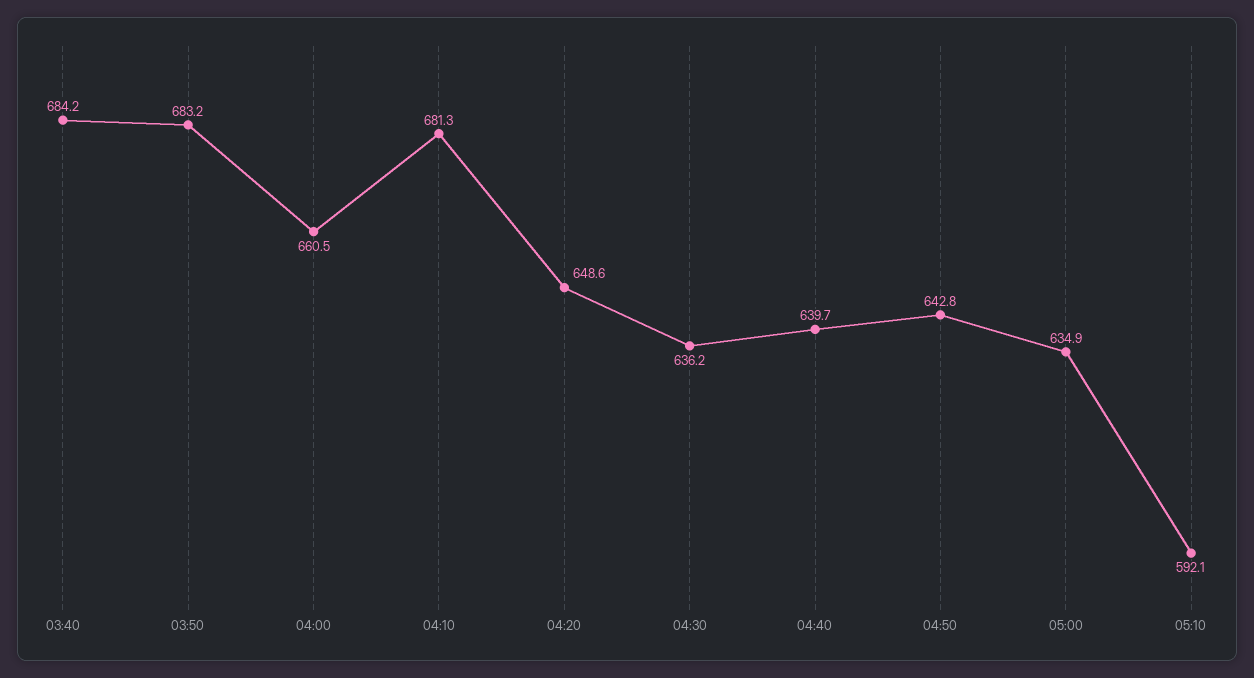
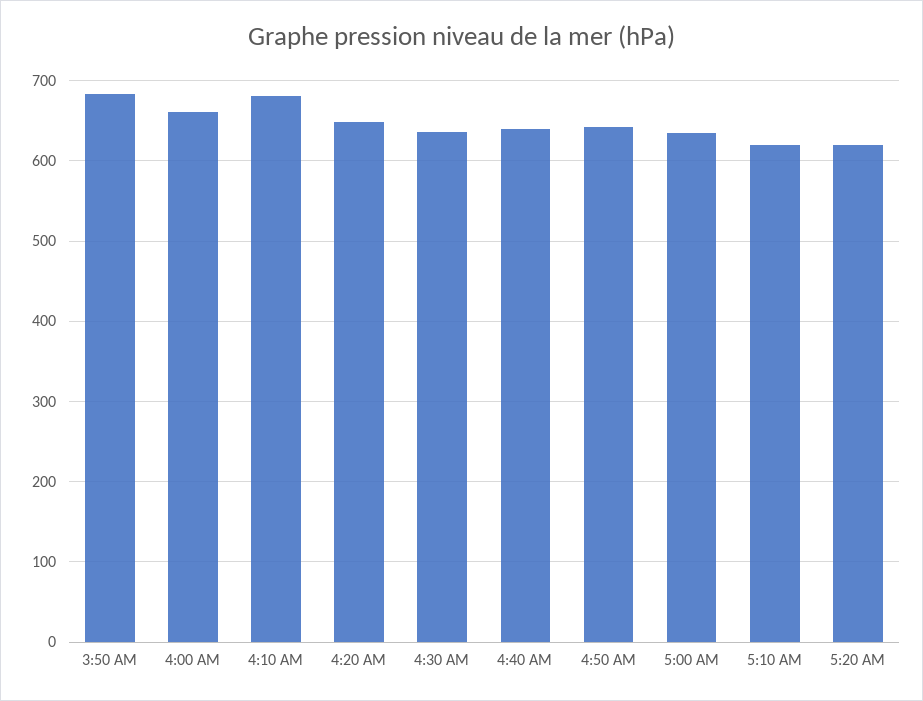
03:40: 684.2 -> none
05:10: 592.1 -> 620
5:20 AM: none -> 620

